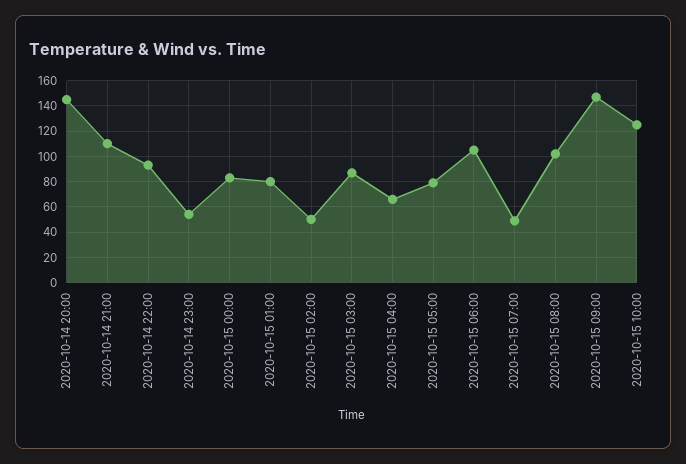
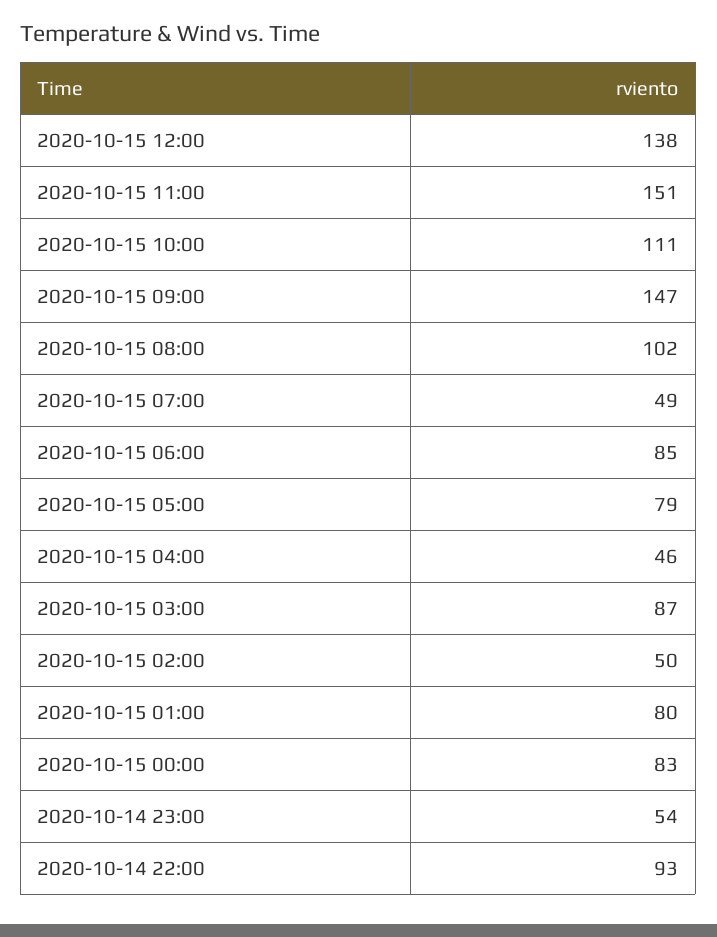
2020-10-14 20:00: 145 -> none
2020-10-14 21:00: 110 -> none
2020-10-15 04:00: 65 -> 46
2020-10-15 06:00: 105 -> 85
2020-10-15 10:00: 125 -> 111
2020-10-15 12:00: none -> 138
2020-10-15 11:00: none -> 151

